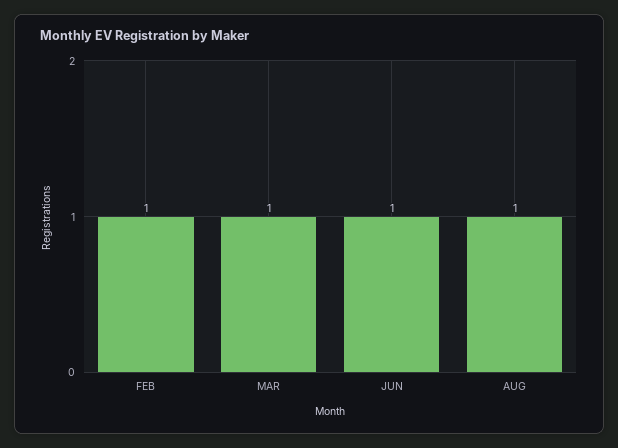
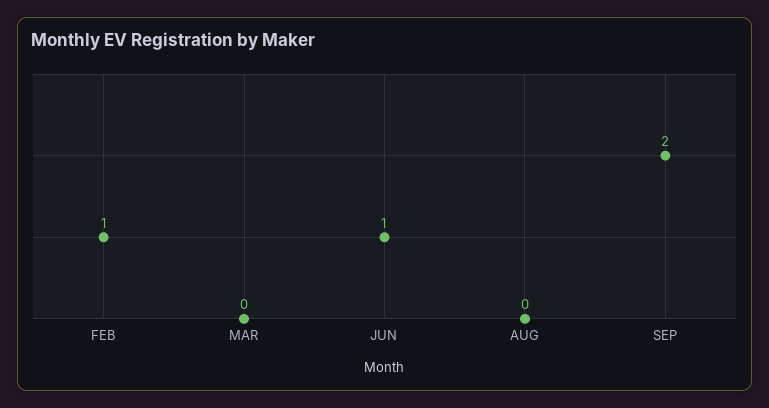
MAR: 1 -> 0
AUG: 1 -> 0
SEP: none -> 2

